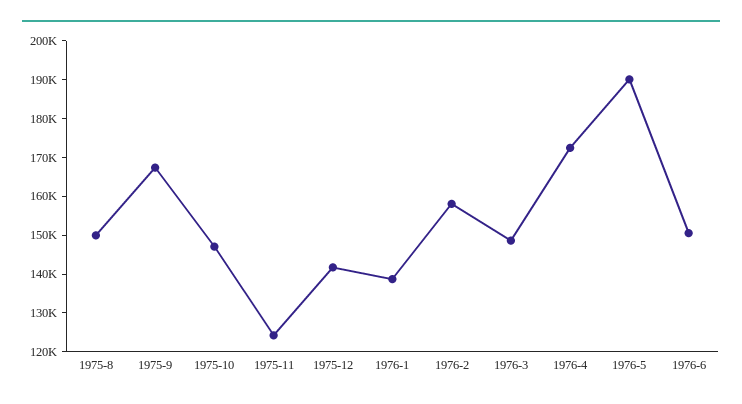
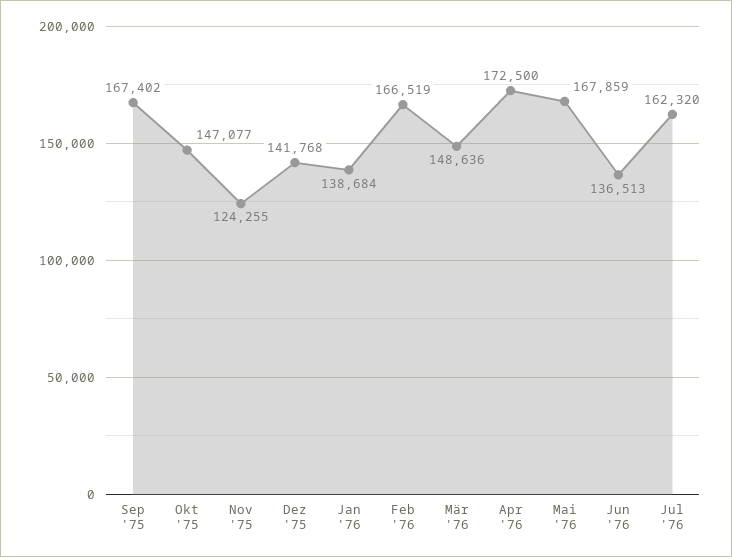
1975-8: 150000 -> none
1976-2: 157500 -> 166519
1976-5: 190000 -> 167859
1976-6: 150000 -> 136513
Jul '76: none -> 162320

